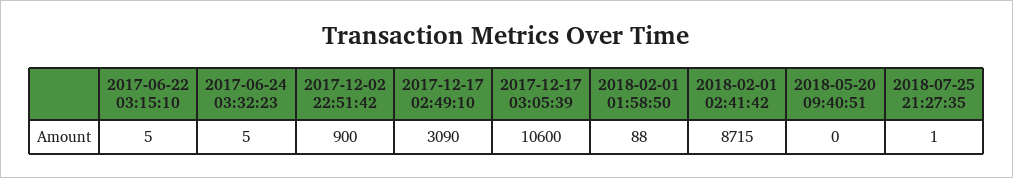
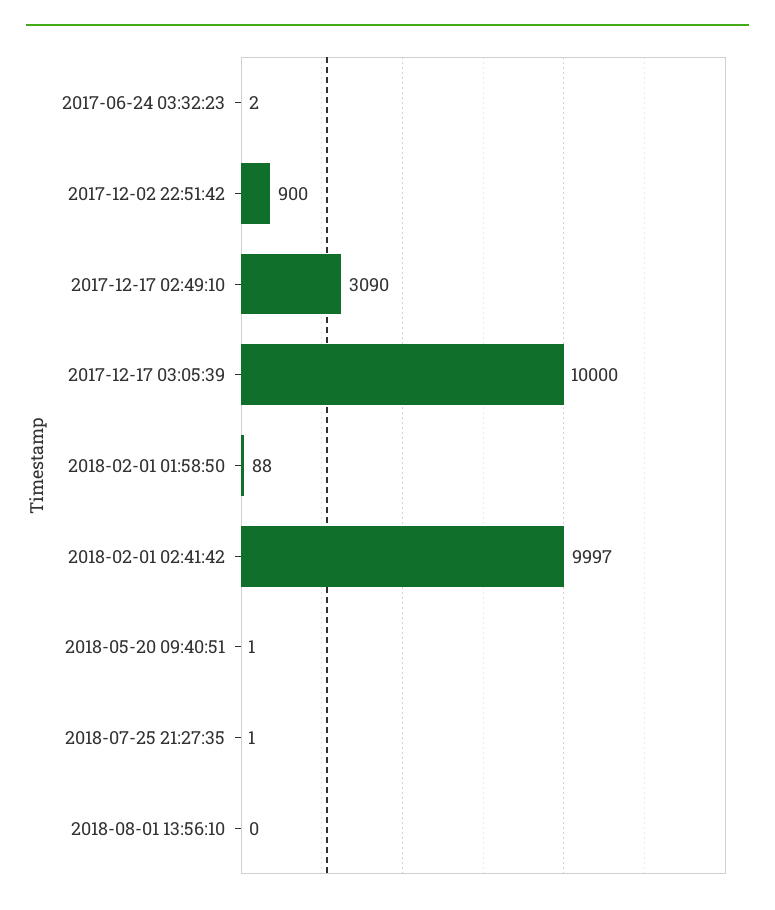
2017-06-22 03:15:10: 5 -> none
2017-06-24 03:32:23: 5 -> 2
2017-12-17 03:05:39: 10600 -> 10000
2018-02-01 02:41:42: 8715 -> 9997
2018-05-20 09:40:51: 0 -> 1
2018-08-01 13:56:10: none -> 0

